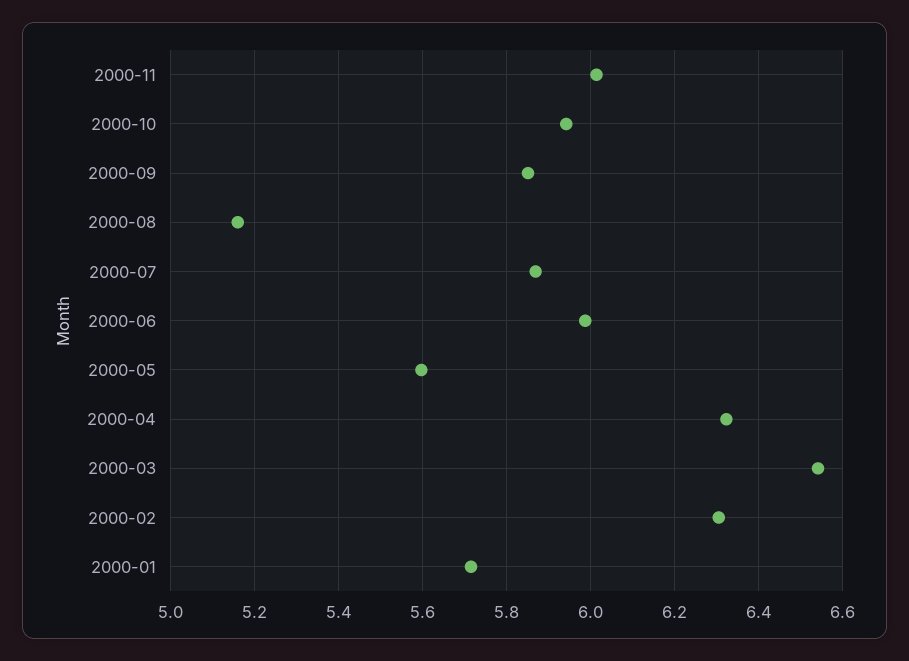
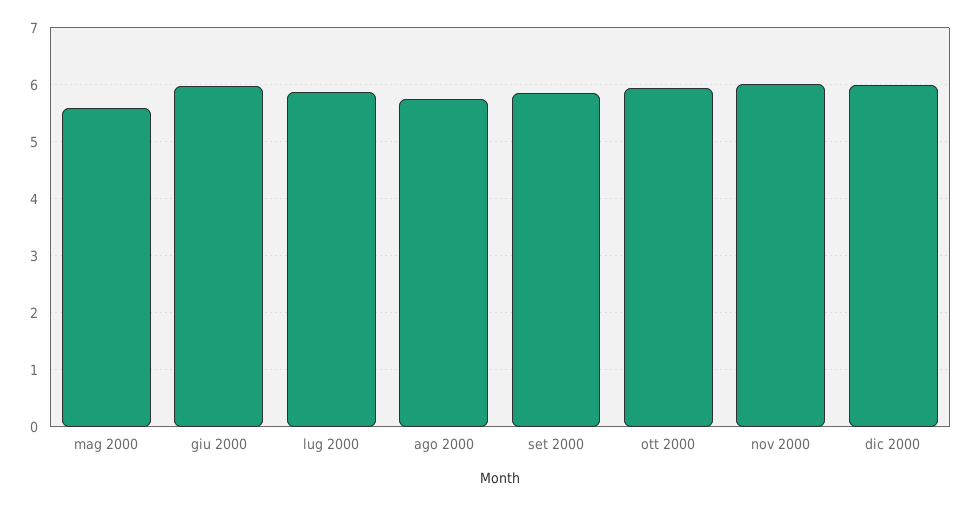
2000-08: 5.16 -> 5.8
2000-04: 6.32 -> none
2000-03: 6.54 -> none
2000-02: 6.3 -> none
2000-01: 5.72 -> none
dic 2000: none -> 6

